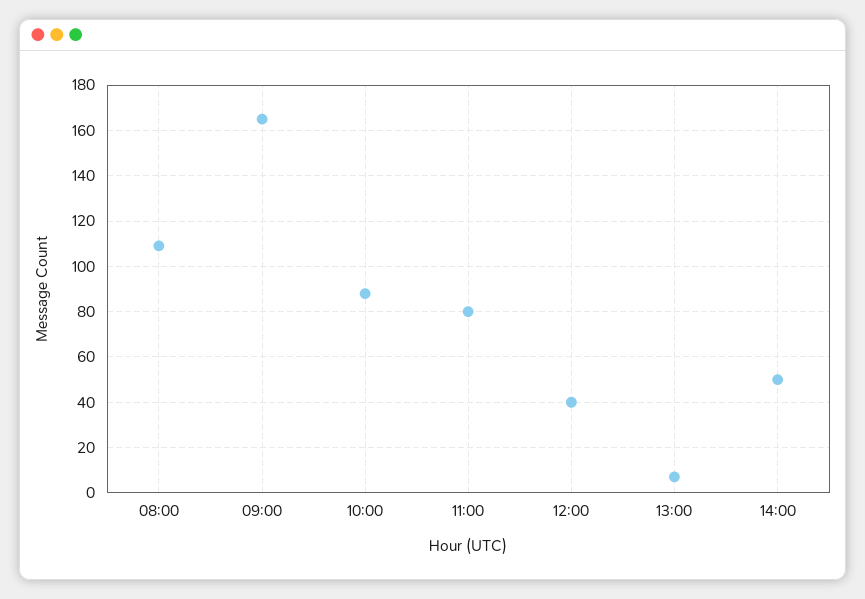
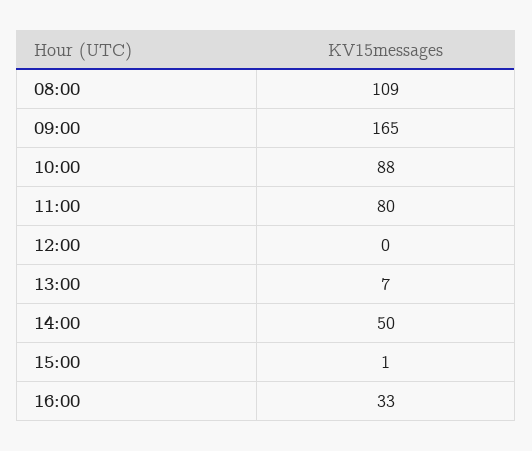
12:00: 40 -> 0
15:00: none -> 1
16:00: none -> 33

